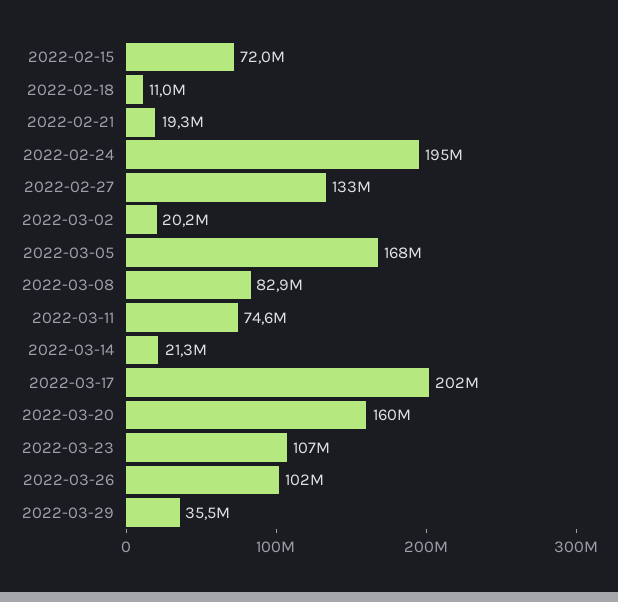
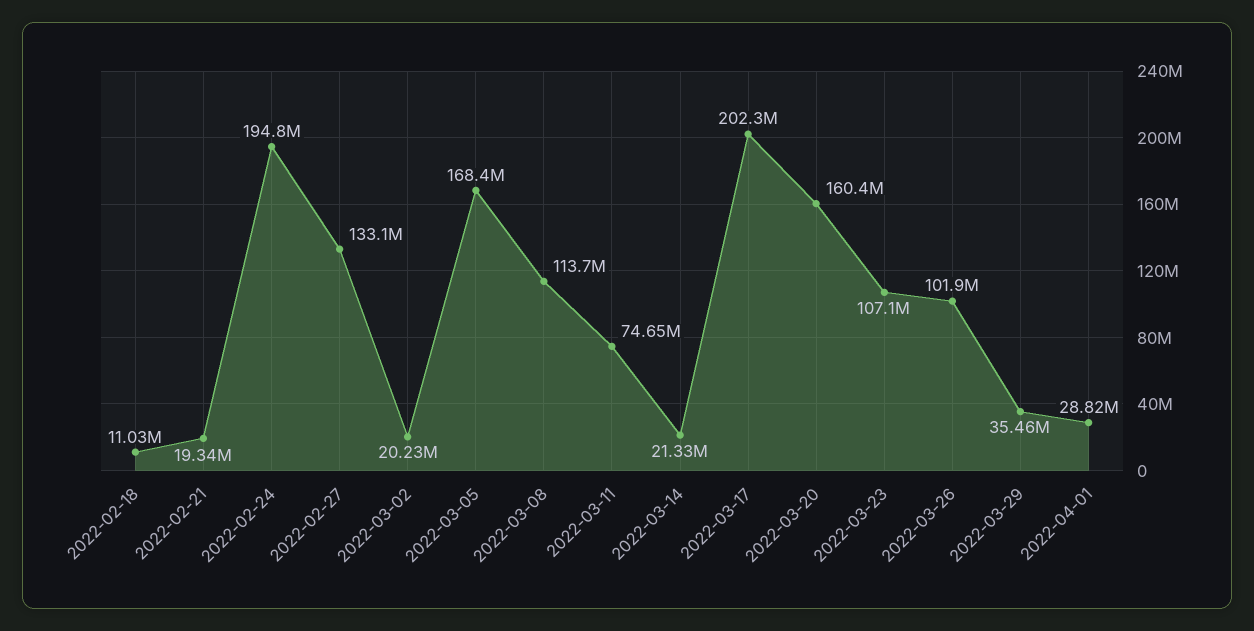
2022-02-15: 72000000 -> none
2022-03-08: 82900000 -> 113700000
2022-04-01: none -> 28820000

